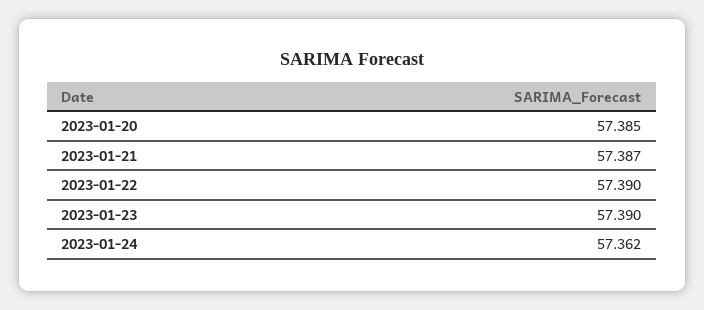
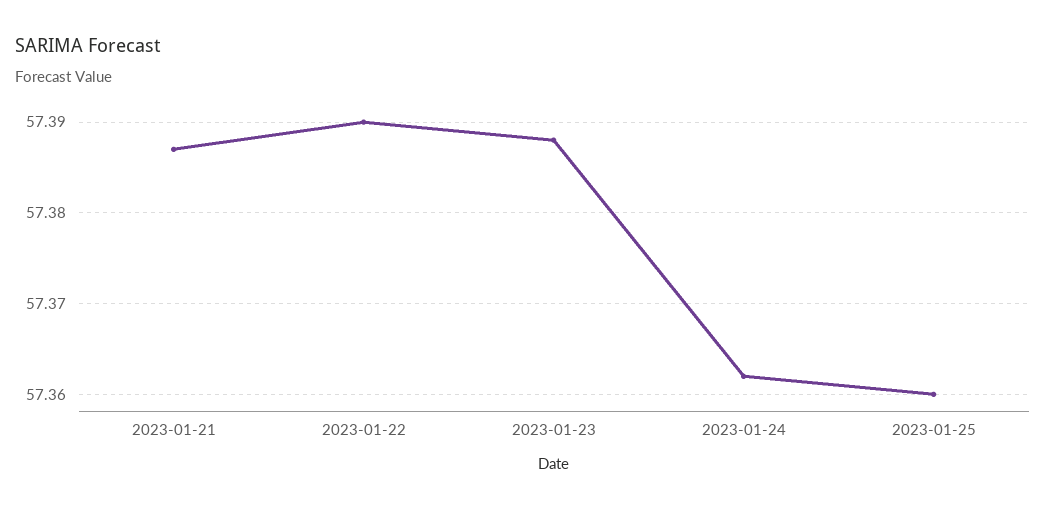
2023-01-20: 57.385 -> none
2023-01-23: 57.39 -> 57.388
2023-01-25: none -> 57.36

